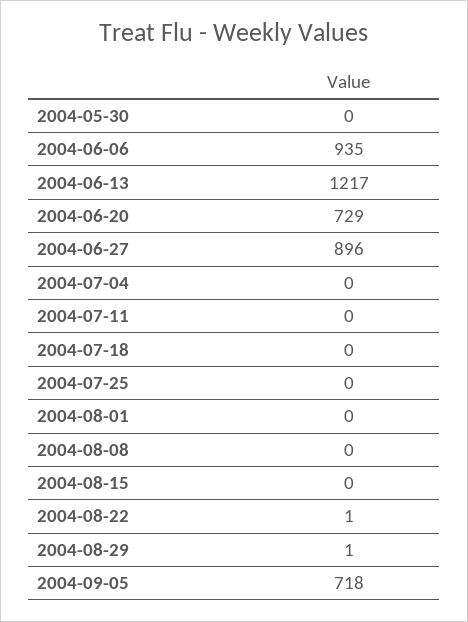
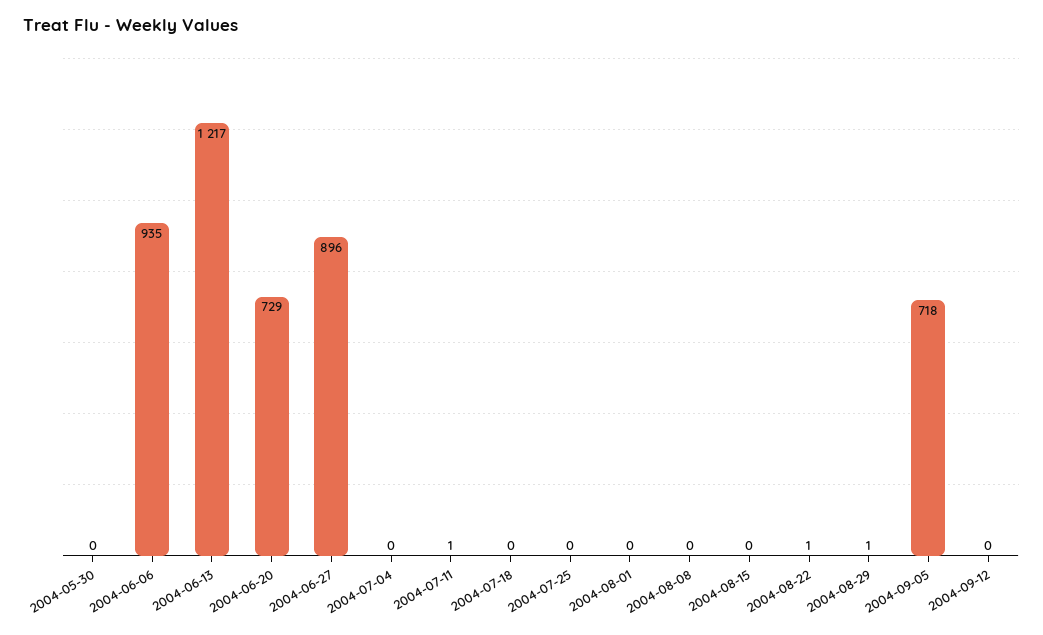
2004-07-11: 0 -> 1
2004-09-12: none -> 0

